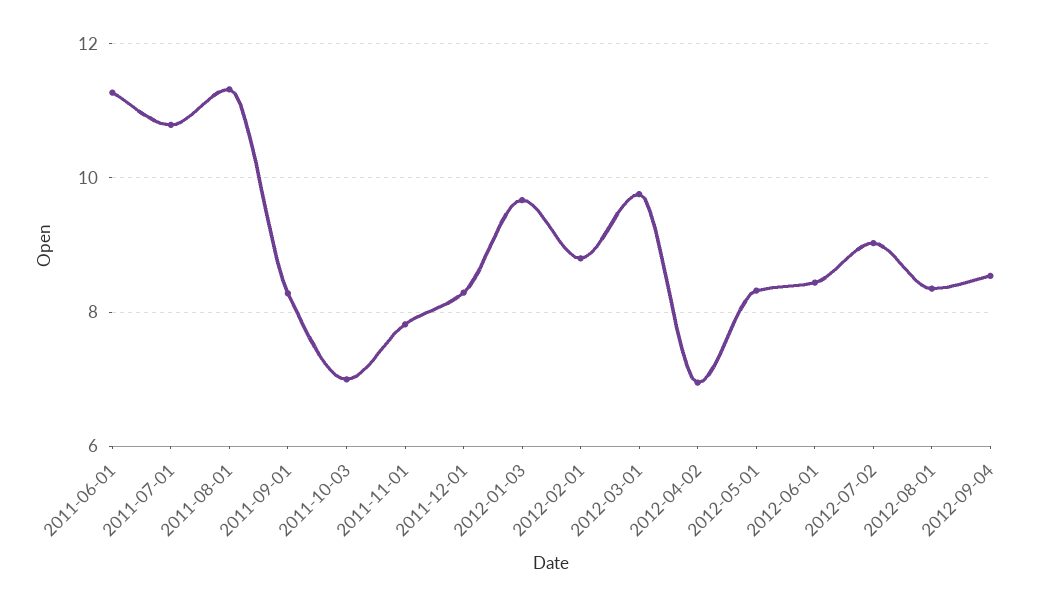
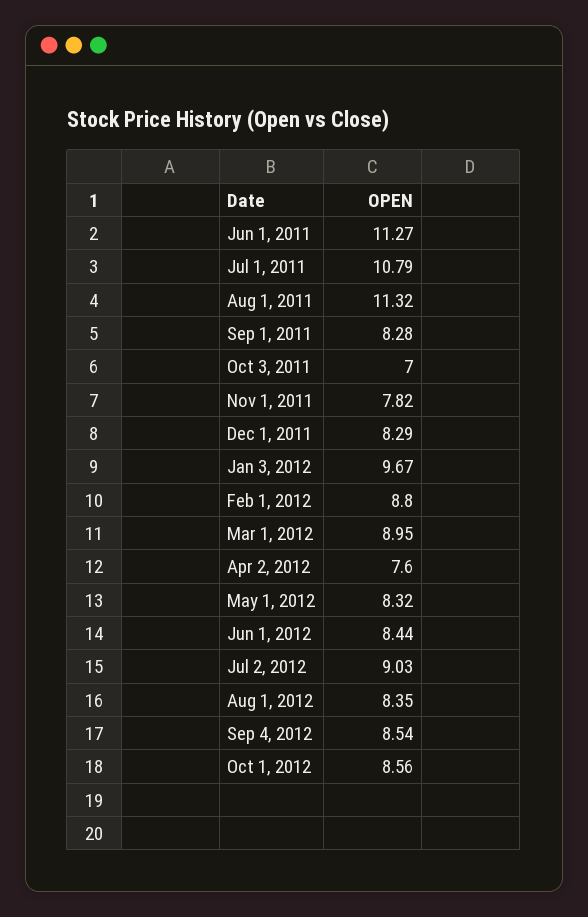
2012-03-01: 9.8 -> 8.95
2012-04-02: 7 -> 7.6
Oct 1, 2012: none -> 8.56

